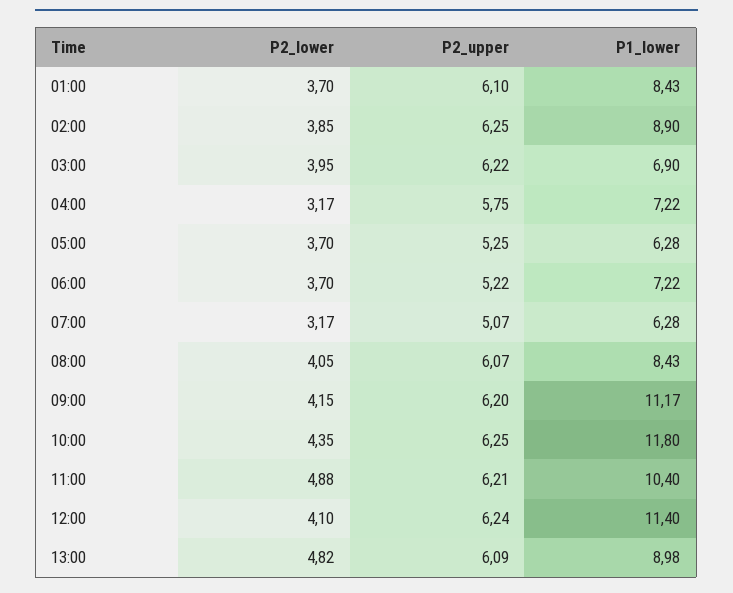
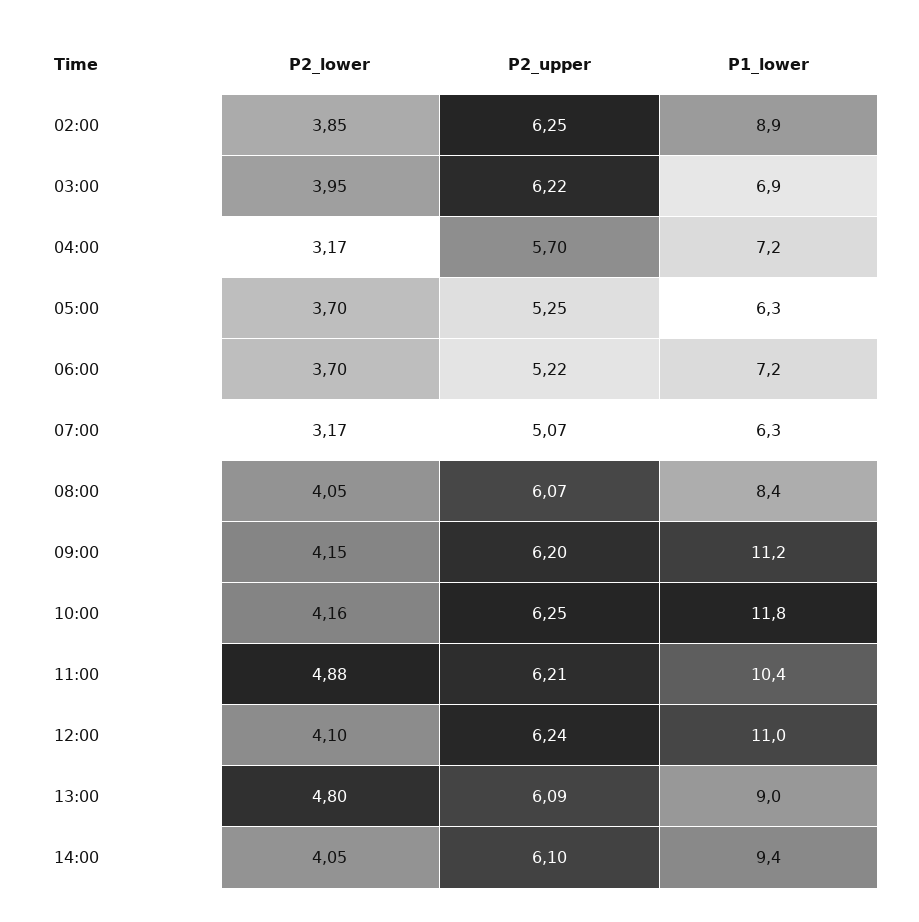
P2_lower, 01:00: 3.7 -> none
P2_upper, 01:00: 6.1 -> none
P1_lower, 01:00: 8.43 -> none
P2_upper, 04:00: 5.75 -> 5.7
P2_lower, 10:00: 4.35 -> 4.16
P1_lower, 12:00: 11.4 -> 11
P2_lower, 13:00: 4.82 -> 4.8
P2_lower, 14:00: none -> 4.05
P2_upper, 14:00: none -> 6.1
P1_lower, 14:00: none -> 9.4

